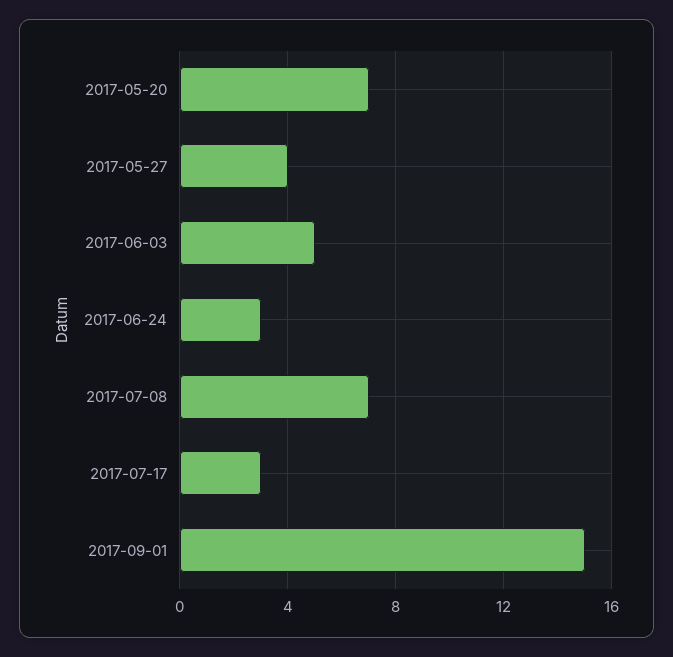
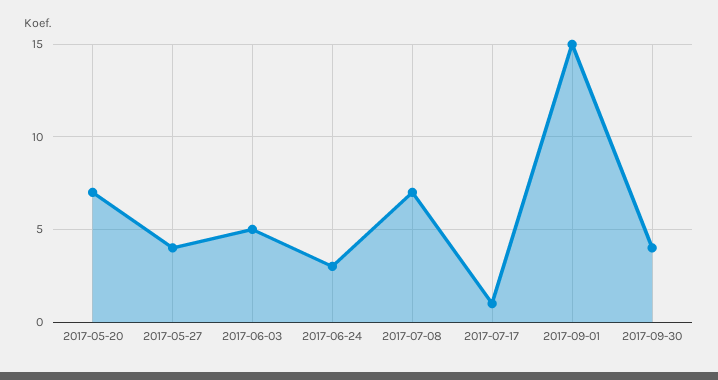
2017-07-17: 3 -> 1
2017-09-30: none -> 4

